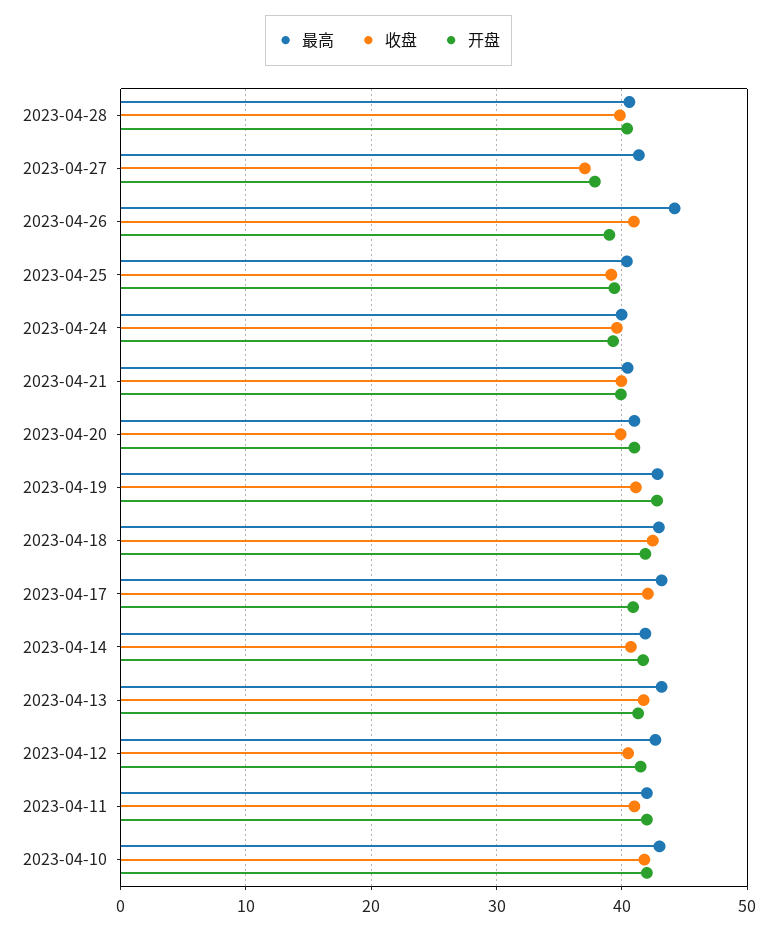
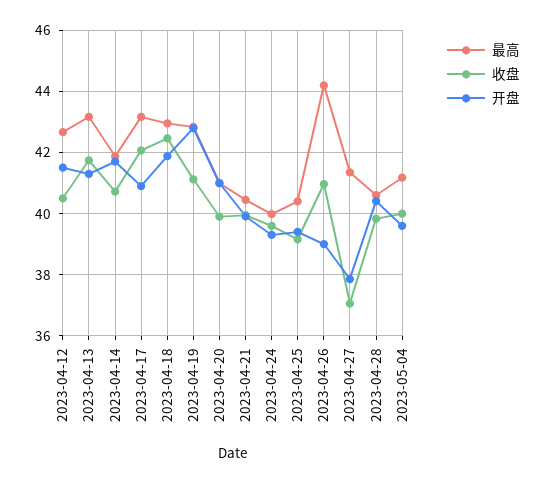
最高, 2023-04-11: 42 -> none
收盘, 2023-04-11: 41 -> none
开盘, 2023-04-11: 42 -> none
最高, 2023-04-10: 43 -> none
收盘, 2023-04-10: 42 -> none
开盘, 2023-04-10: 42 -> none
最高, 2023-05-04: none -> 41.2
收盘, 2023-05-04: none -> 40
开盘, 2023-05-04: none -> 39.6

